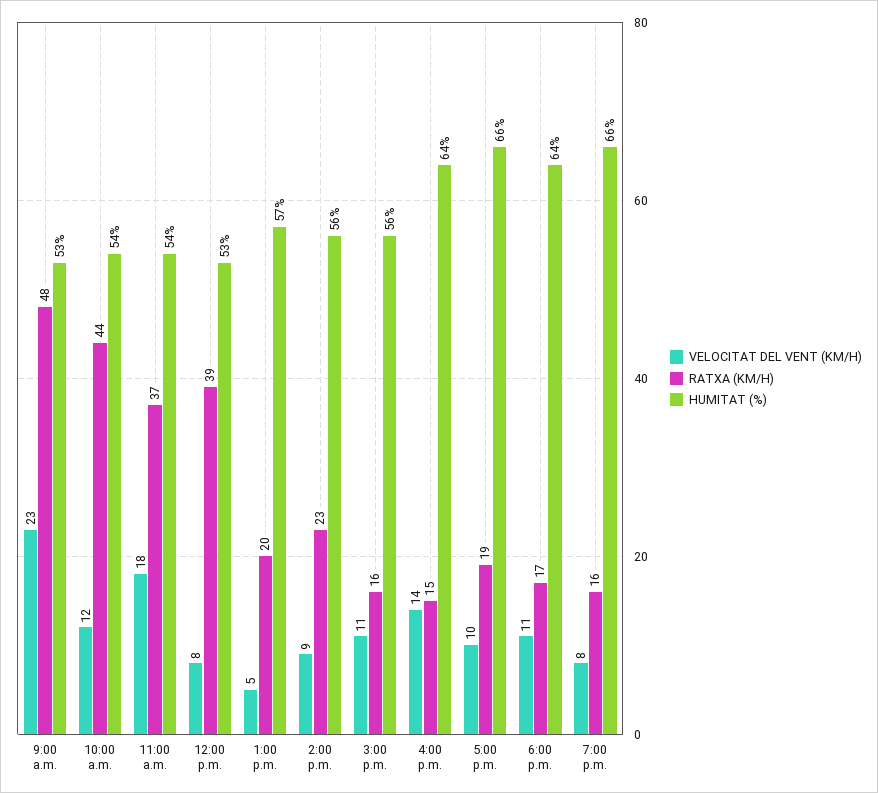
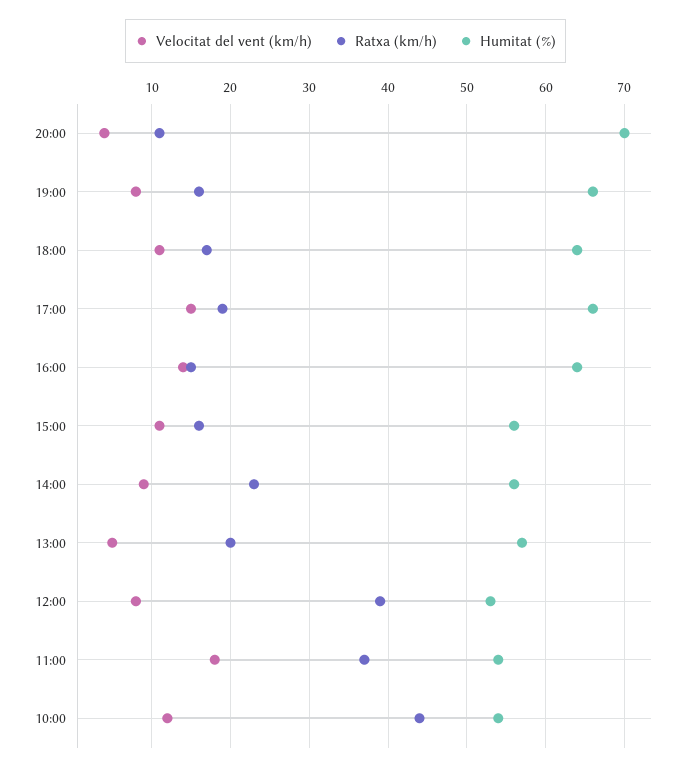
VELOCITAT DEL VENT (KM/H), 9:00 a.m.: 23 -> none
RATXA (KM/H), 9:00 a.m.: 48 -> none
HUMITAT (%), 9:00 a.m.: 53 -> none
VELOCITAT DEL VENT (KM/H), 5:00 p.m.: 10 -> 15
VELOCITAT DEL VENT (KM/H), 20:00: none -> 4
RATXA (KM/H), 20:00: none -> 11
HUMITAT (%), 20:00: none -> 70

